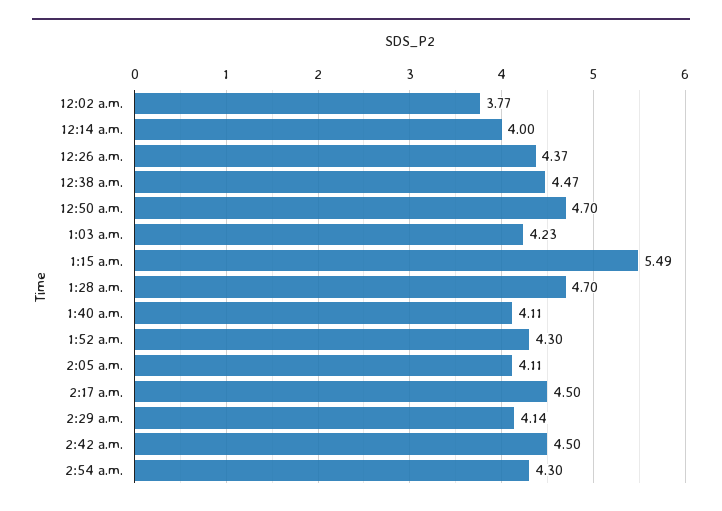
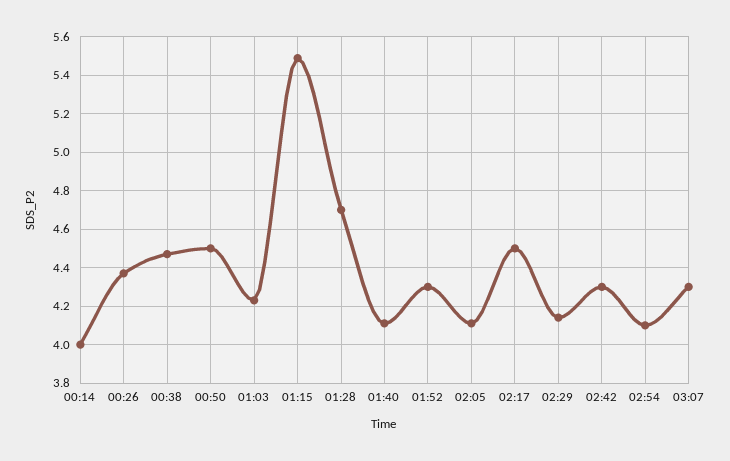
12:02 a.m.: 3.77 -> none
12:50 a.m.: 4.7 -> 4.5
2:42 a.m.: 4.5 -> 4.3
2:54 a.m.: 4.3 -> 4.1
03:07: none -> 4.3

